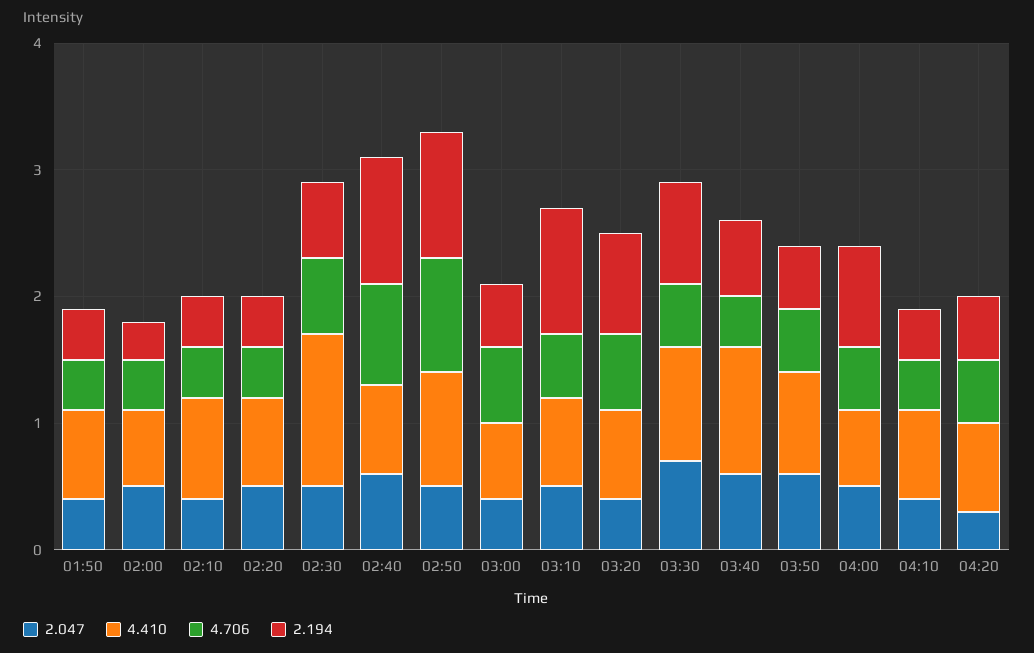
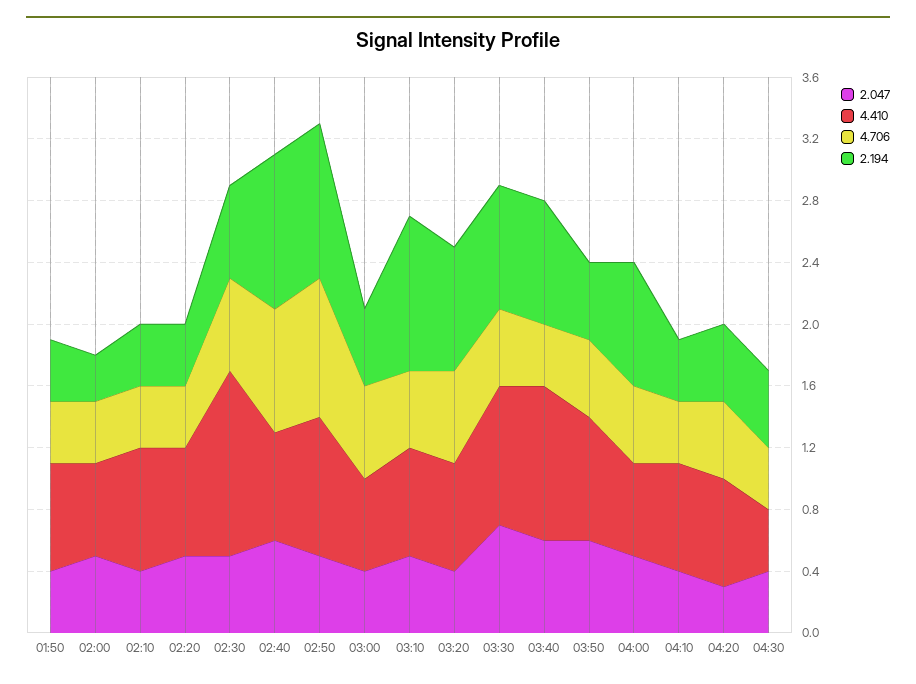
2.194, 03:40: 0.6 -> 0.8
2.047, 04:30: none -> 0.4
4.410, 04:30: none -> 0.4
4.706, 04:30: none -> 0.4
2.194, 04:30: none -> 0.5

